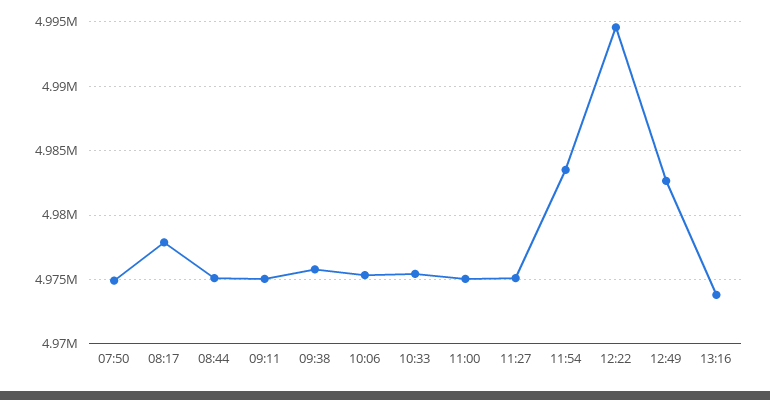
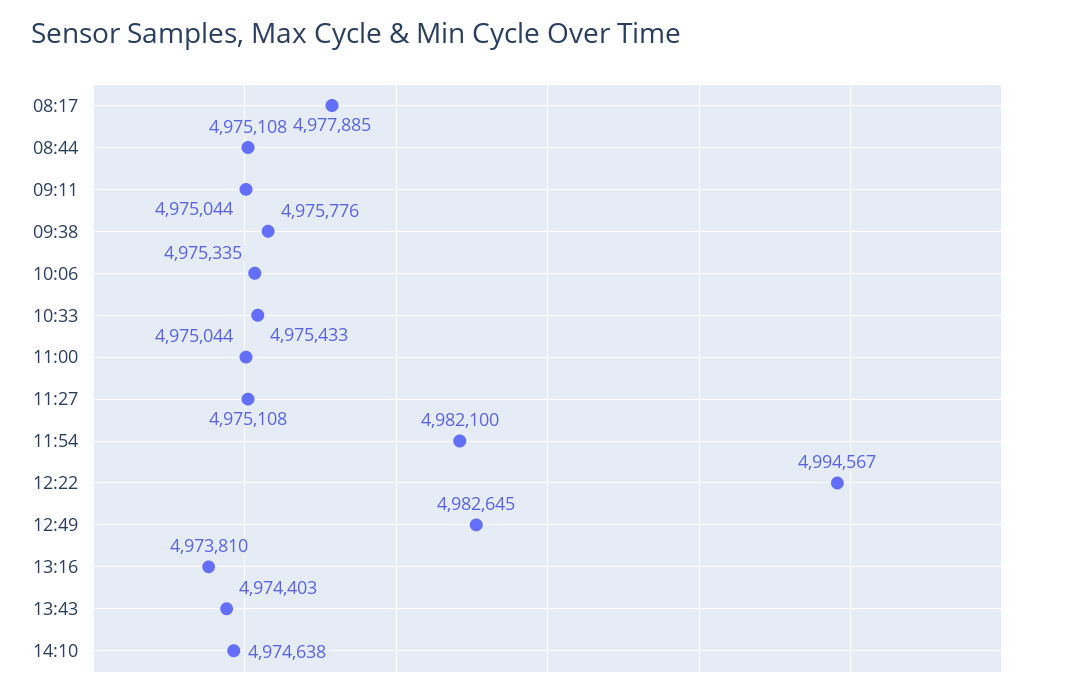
07:50: 4975000 -> none
11:54: 4983500 -> 4982100
13:43: none -> 4974403
14:10: none -> 4974638

